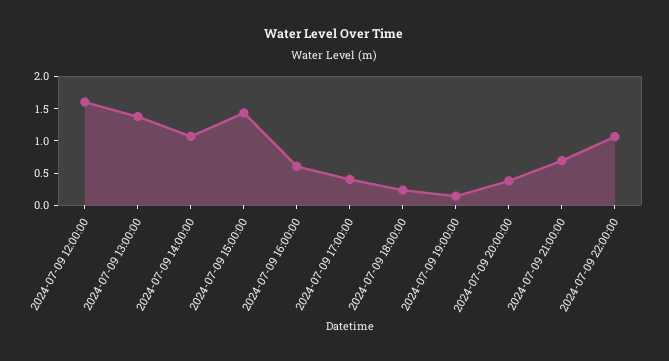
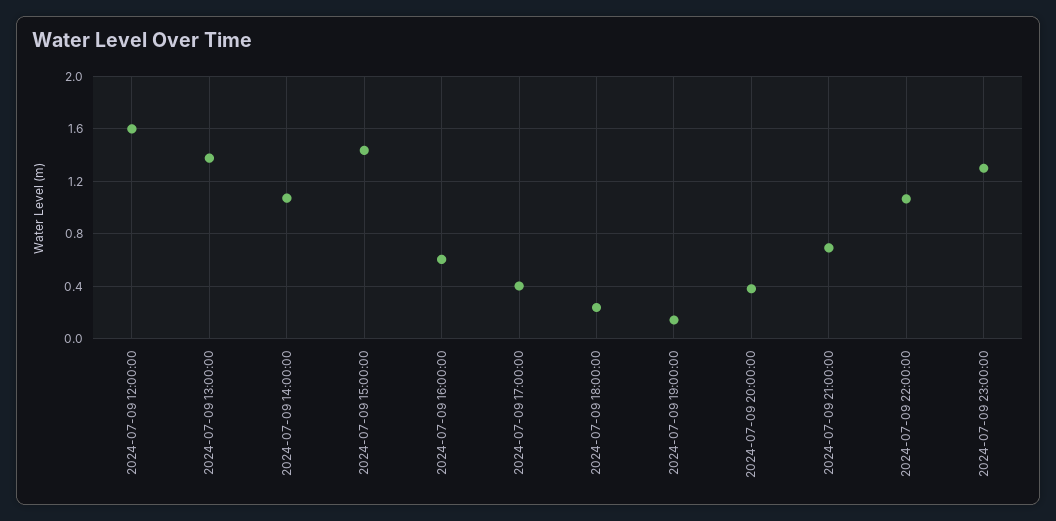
2024-07-09 23:00:00: none -> 1.3

